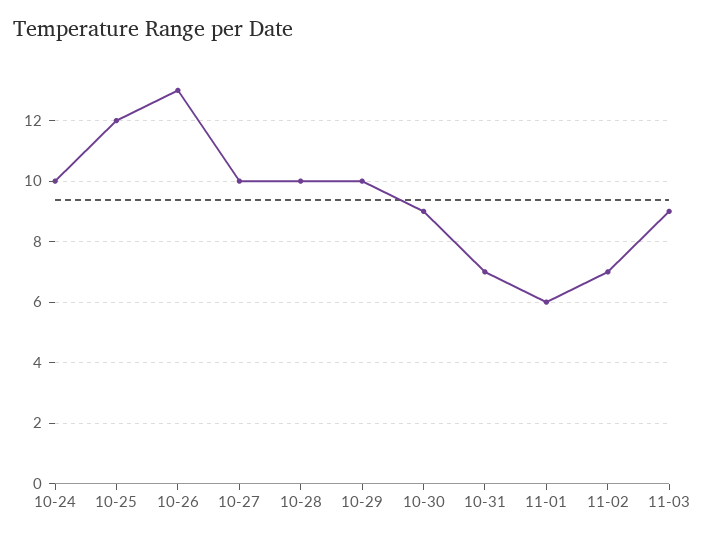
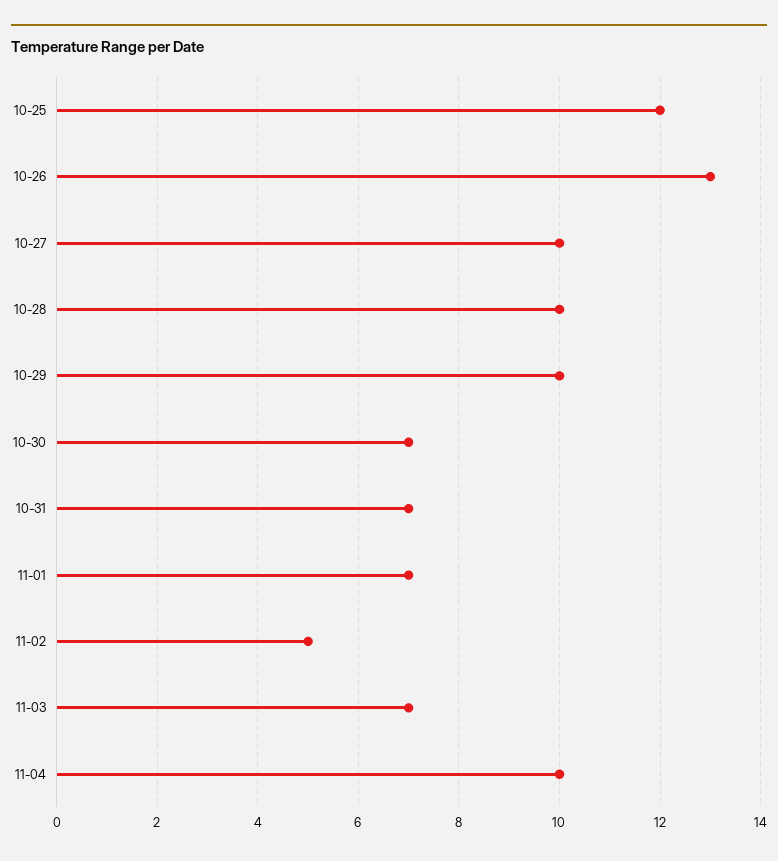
10-24: 10 -> none
10-30: 9 -> 7
11-01: 6 -> 7
11-02: 7 -> 5
11-03: 9 -> 7
11-04: none -> 10

